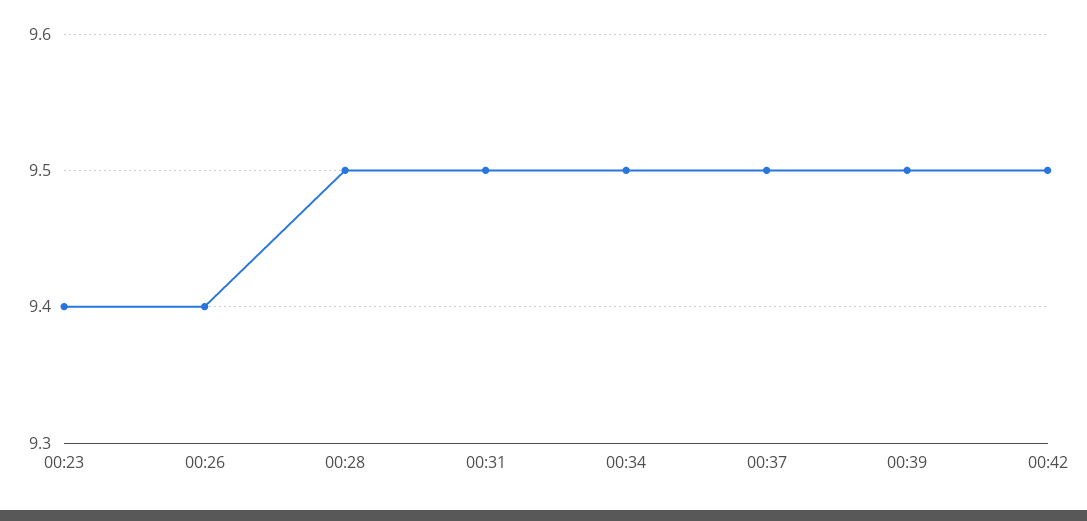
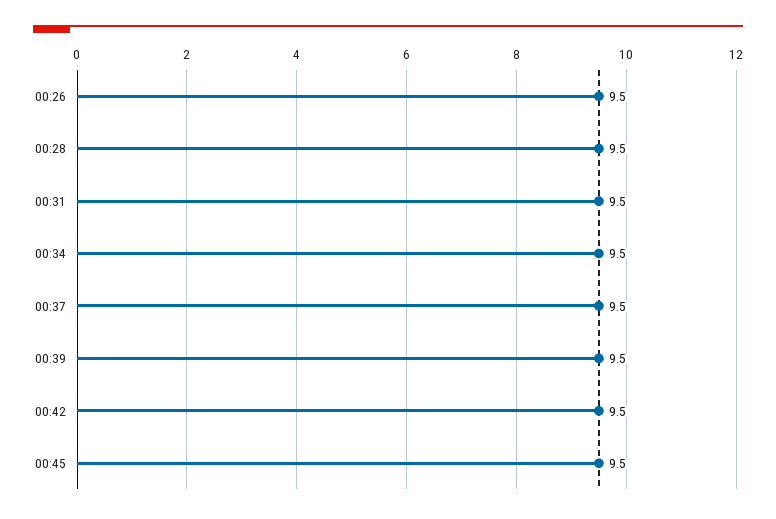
00:23: 9.4 -> none
00:26: 9.4 -> 9.5
00:45: none -> 9.5

